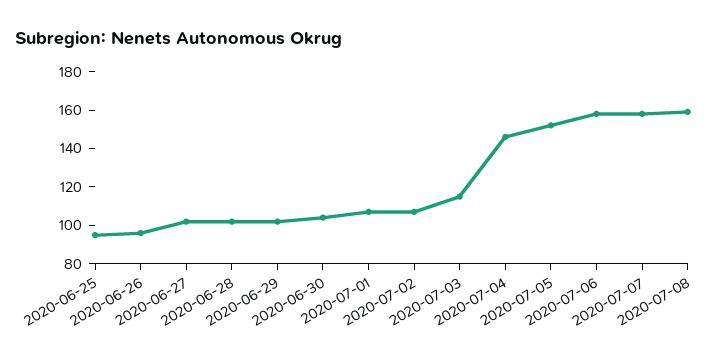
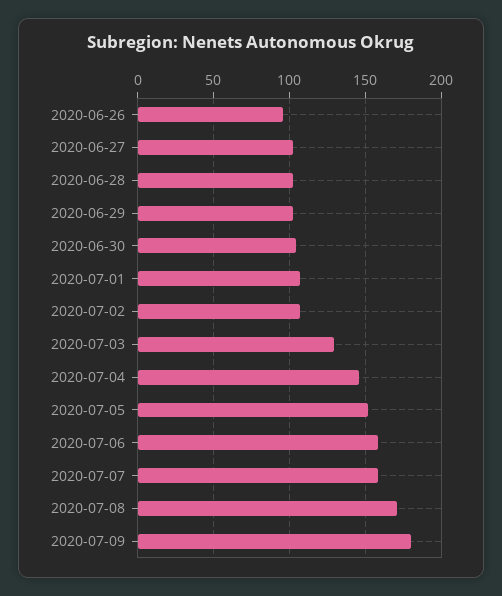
2020-06-25: 95 -> none
2020-07-03: 115 -> 130
2020-07-08: 160 -> 170
2020-07-09: none -> 180

